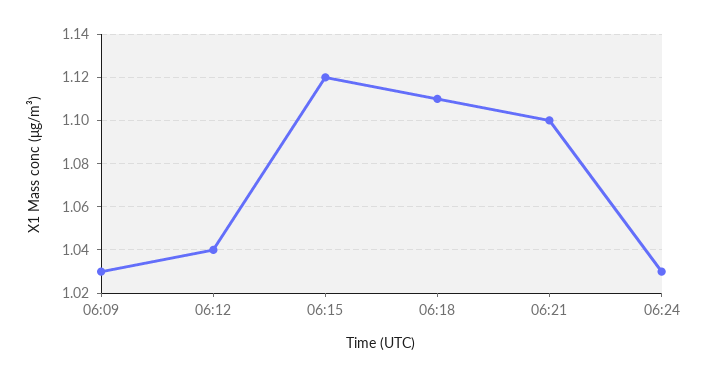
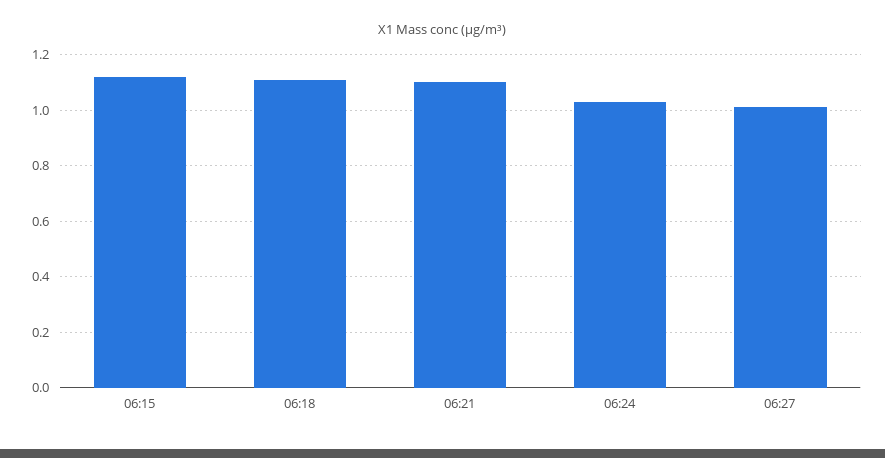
06:09: 1.03 -> none
06:12: 1.04 -> none
06:27: none -> 1

